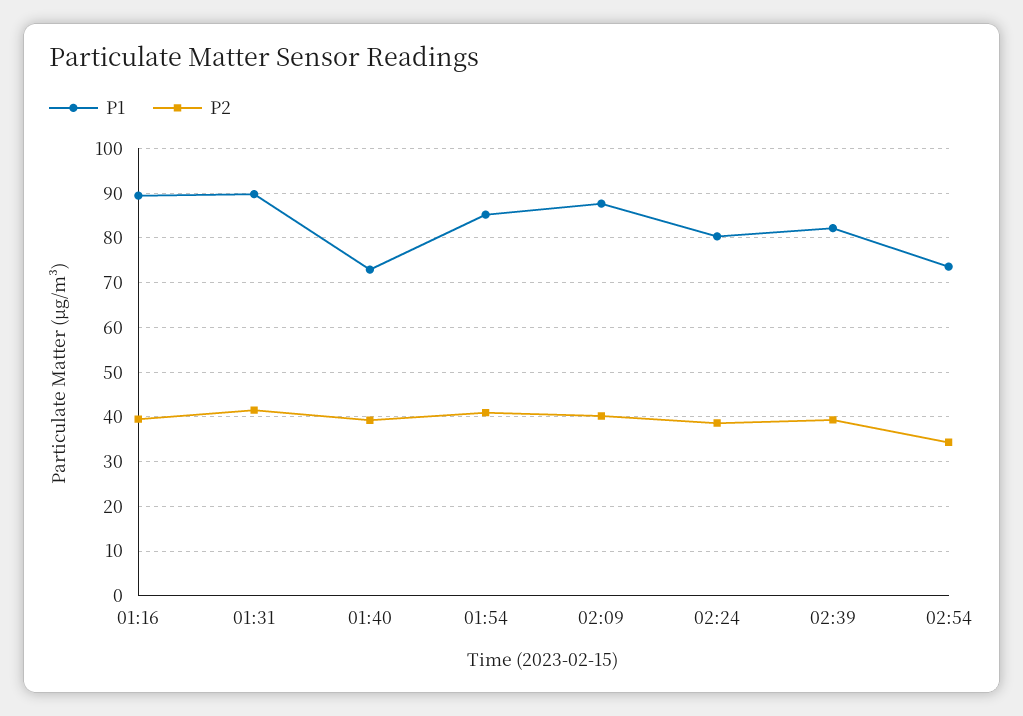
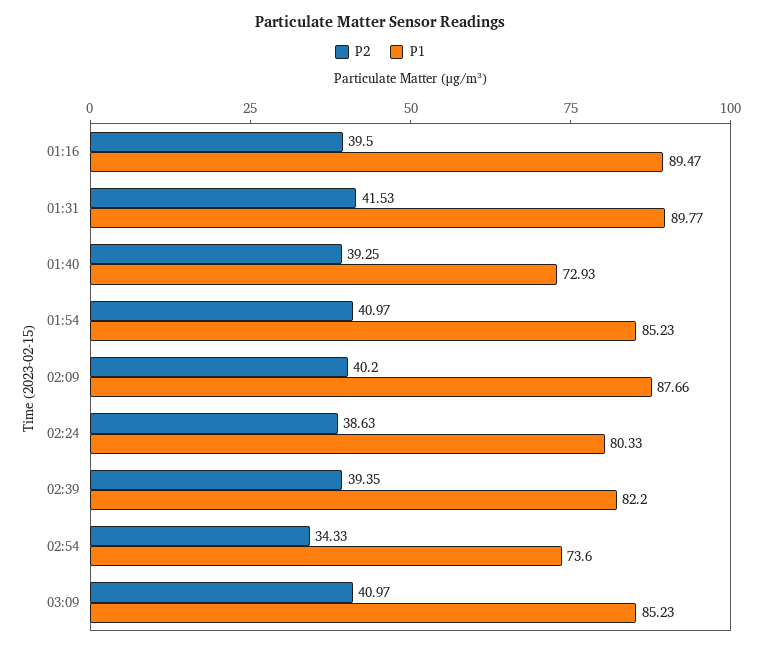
P2, 03:09: none -> 40.97
P1, 03:09: none -> 85.23

